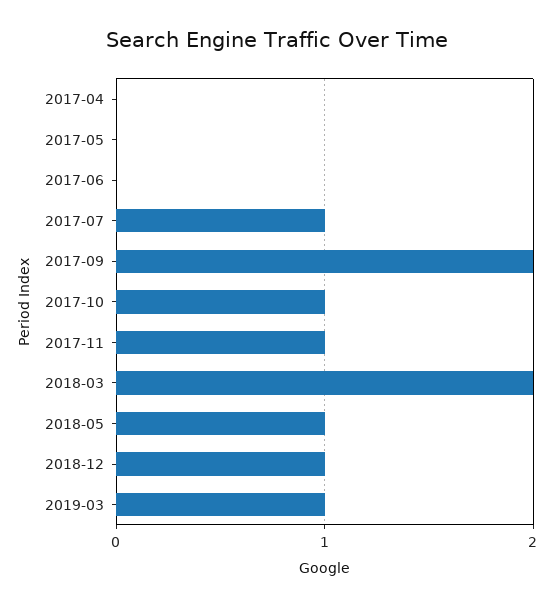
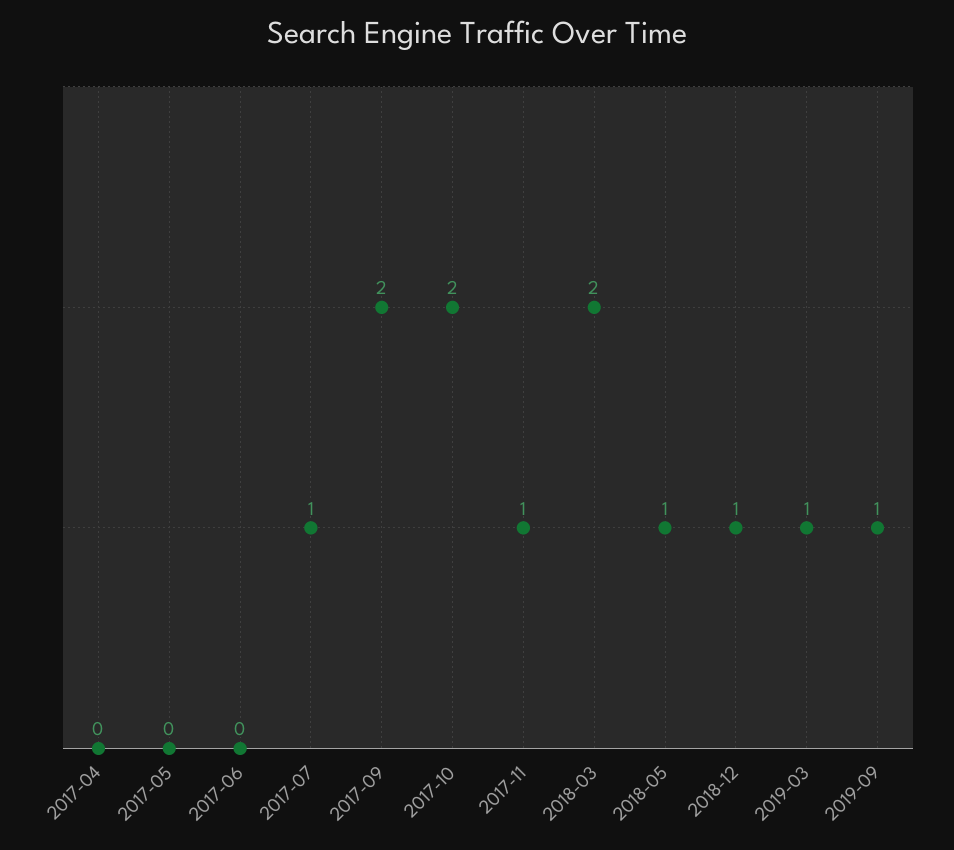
2017-10: 1 -> 2
2019-09: none -> 1

